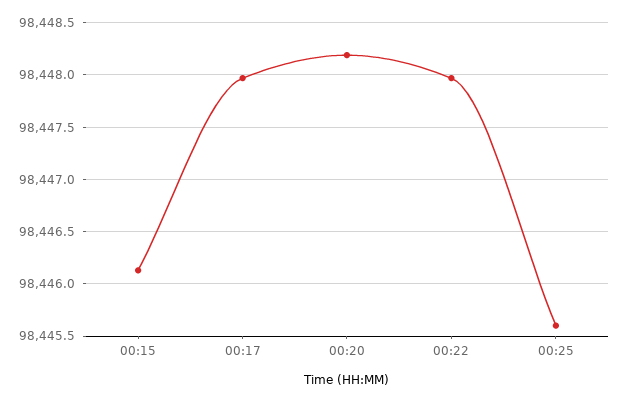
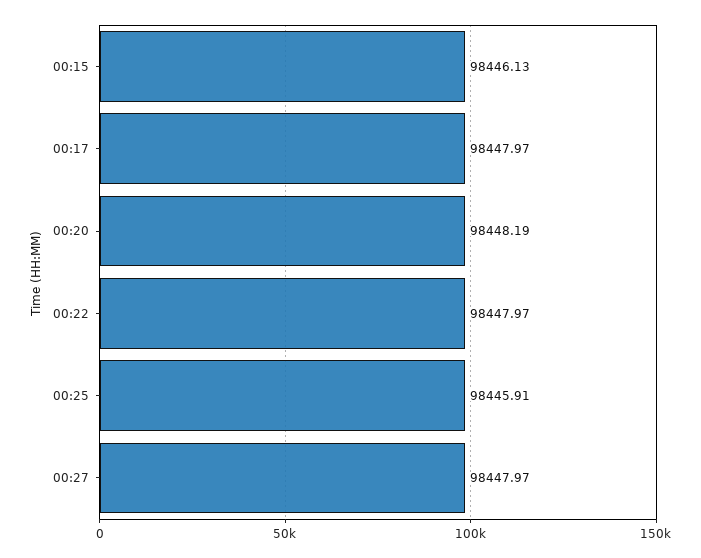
00:25: 98445.6 -> 98445.91
00:27: none -> 98447.97

